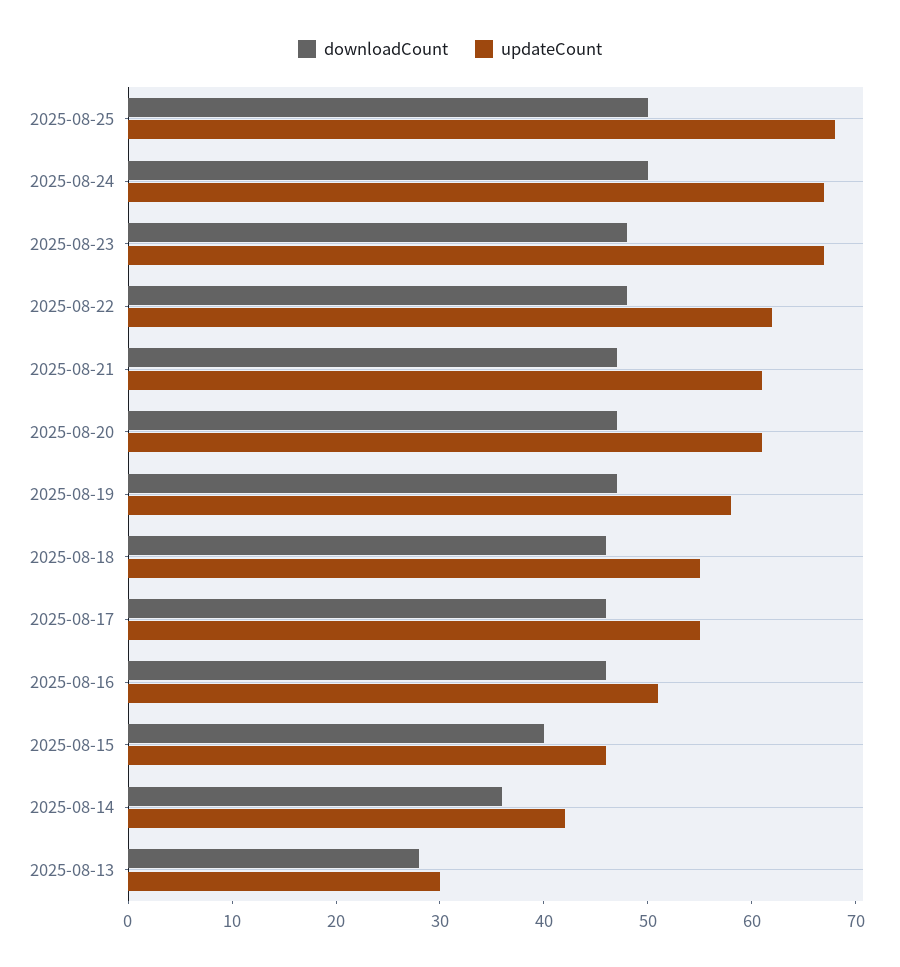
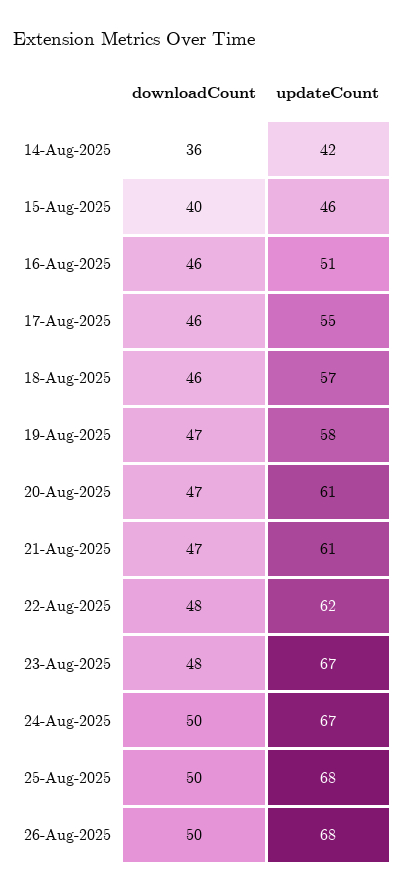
updateCount, 2025-08-18: 55 -> 57
downloadCount, 2025-08-13: 28 -> none
updateCount, 2025-08-13: 30 -> none
downloadCount, 26-Aug-2025: none -> 50
updateCount, 26-Aug-2025: none -> 68

